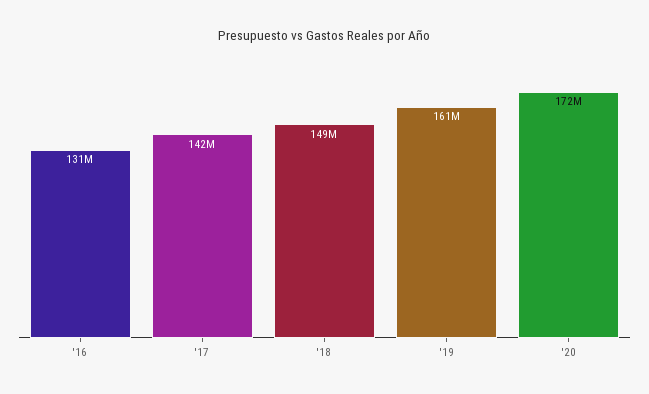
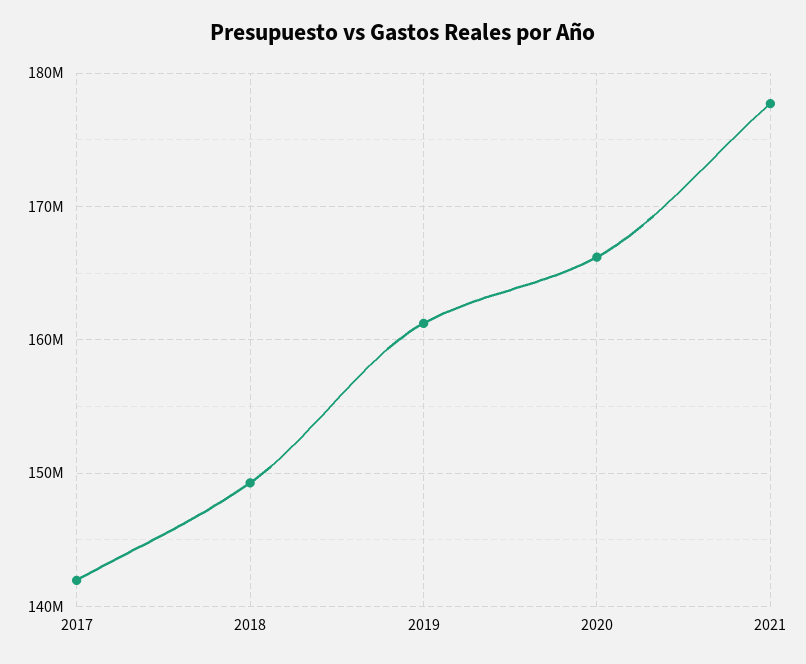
'16: 131000000 -> none
'20: 172000000 -> 166000000
2021: none -> 178000000

